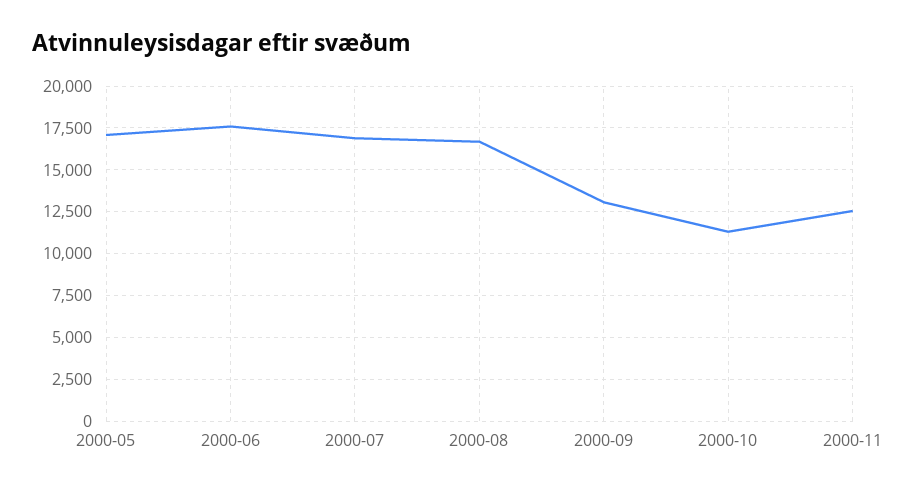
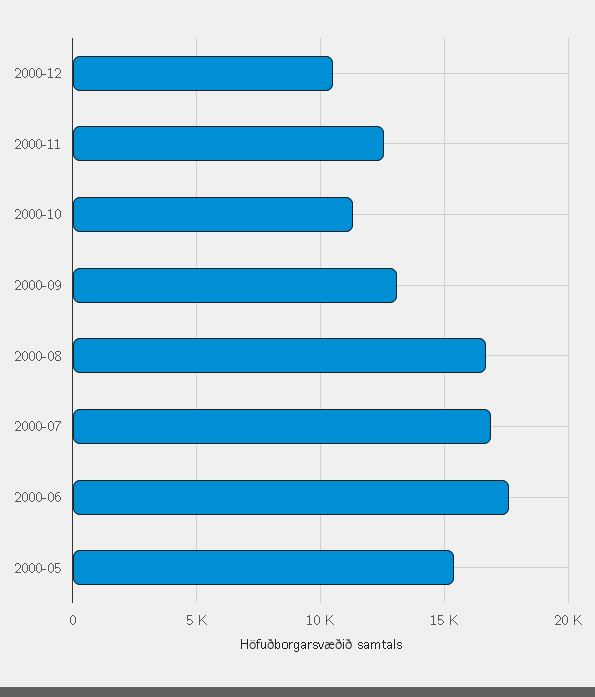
2000-05: 17000 -> 15500
2000-12: none -> 10500

